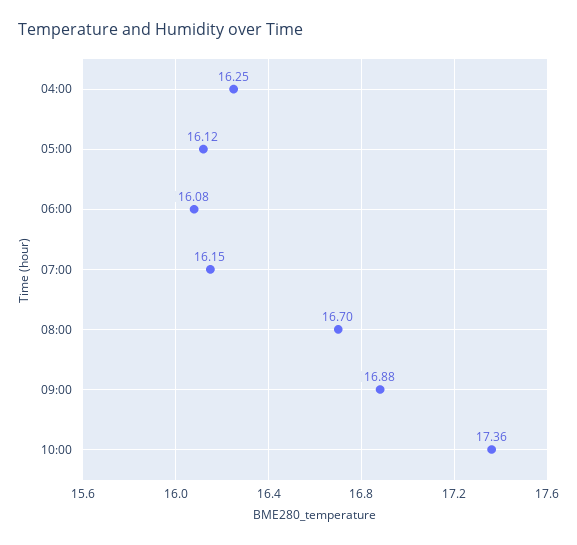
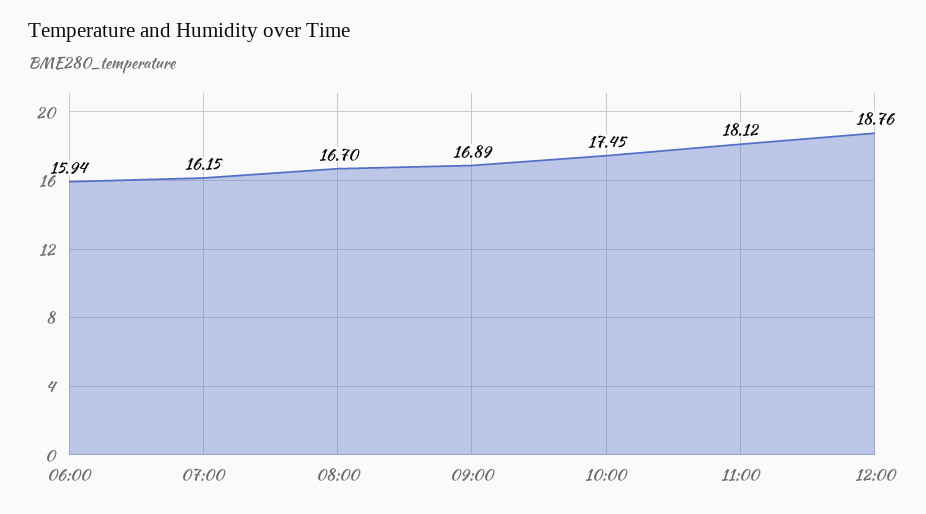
04:00: 16.25 -> none
05:00: 16.12 -> none
06:00: 16.08 -> 15.94
09:00: 16.88 -> 16.89
10:00: 17.36 -> 17.45
11:00: none -> 18.12
12:00: none -> 18.76

